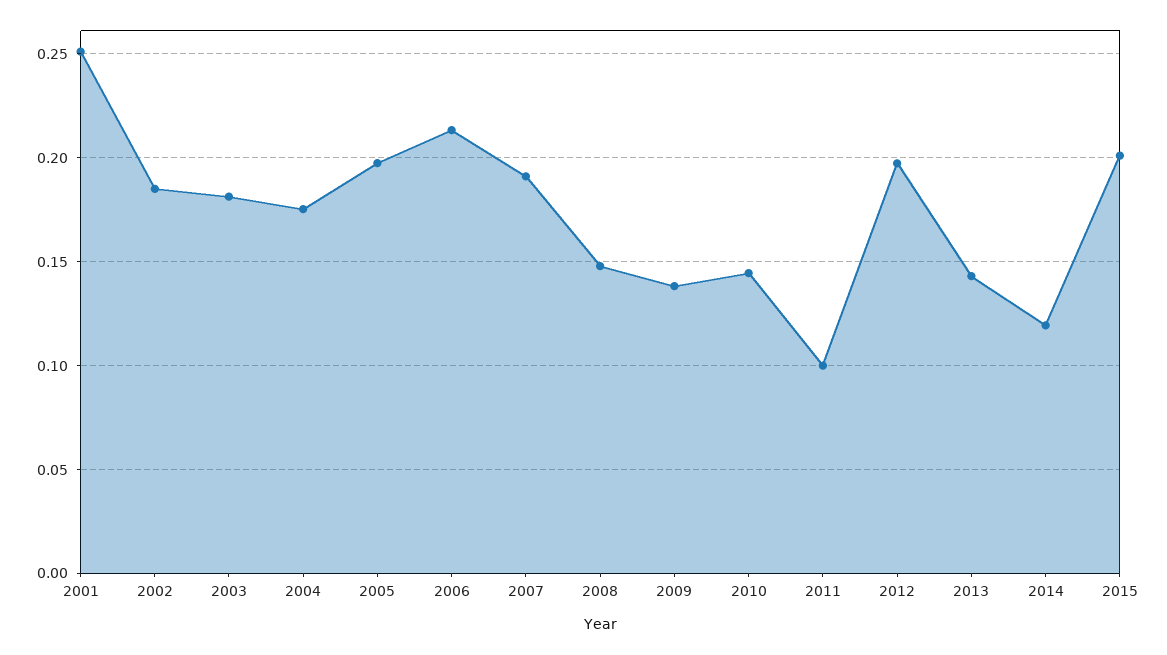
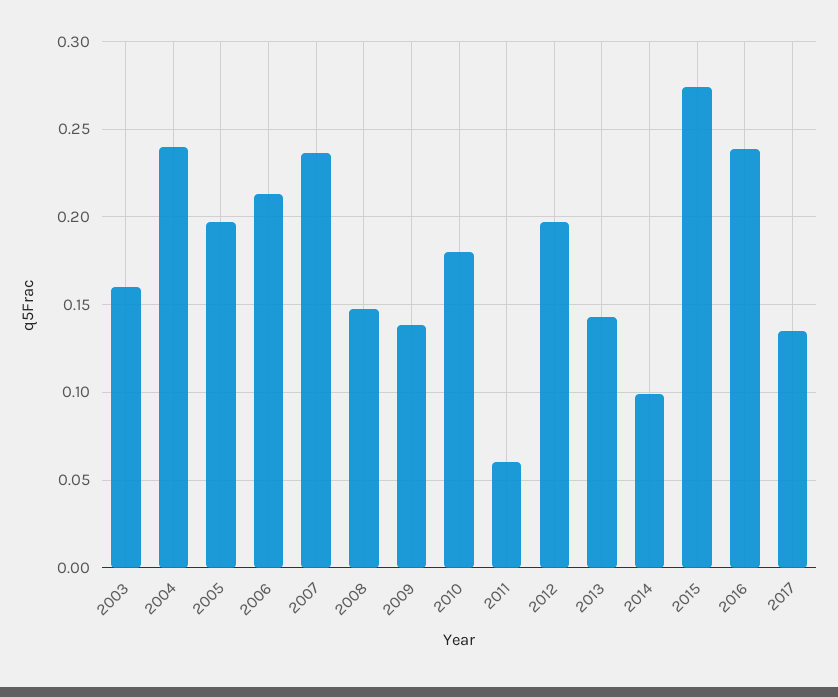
2001: 0.25 -> none
2002: 0.185 -> none
2003: 0.18 -> 0.16
2004: 0.175 -> 0.24
2007: 0.19 -> 0.235
2010: 0.145 -> 0.18
2011: 0.1 -> 0.06
2014: 0.12 -> 0.1
2015: 0.2 -> 0.275
2016: none -> 0.24
2017: none -> 0.135

